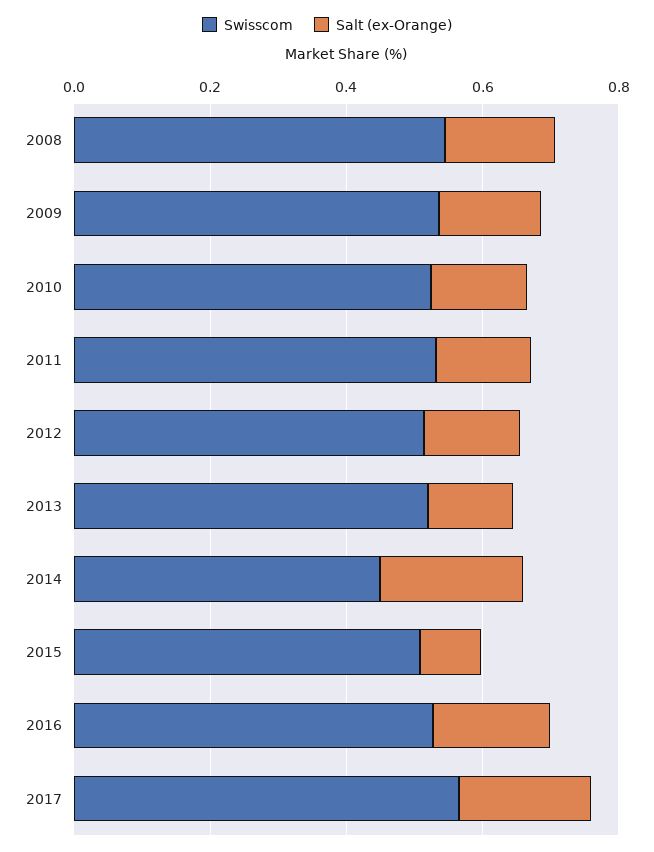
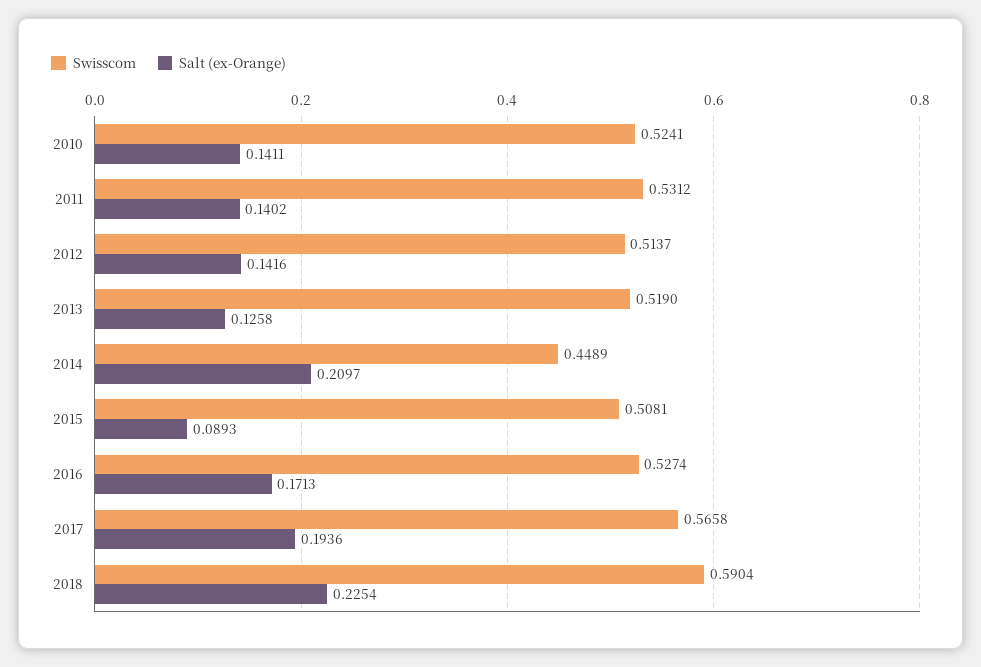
Swisscom, 2008: 0.55 -> none
Salt (ex-Orange), 2008: 0.15 -> none
Swisscom, 2009: 0.55 -> none
Salt (ex-Orange), 2009: 0.15 -> none
Swisscom, 2018: none -> 0.5904
Salt (ex-Orange), 2018: none -> 0.2254

